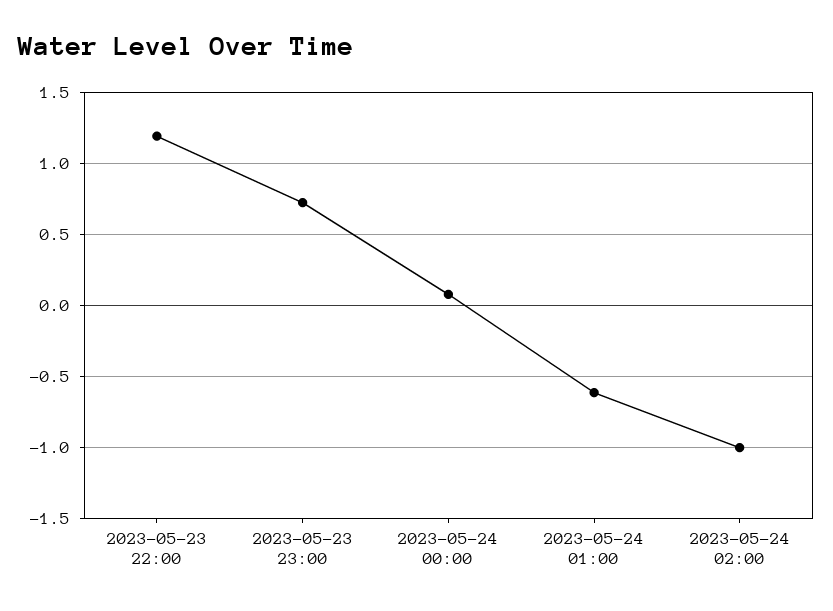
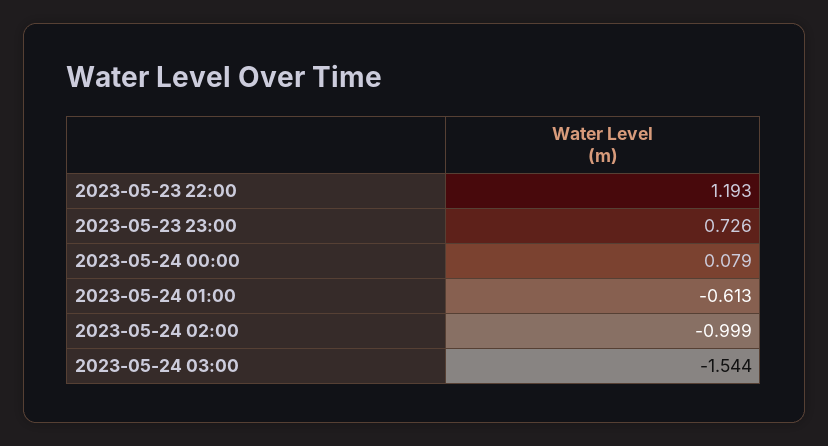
2023-05-24 03:00: none -> -1.544

